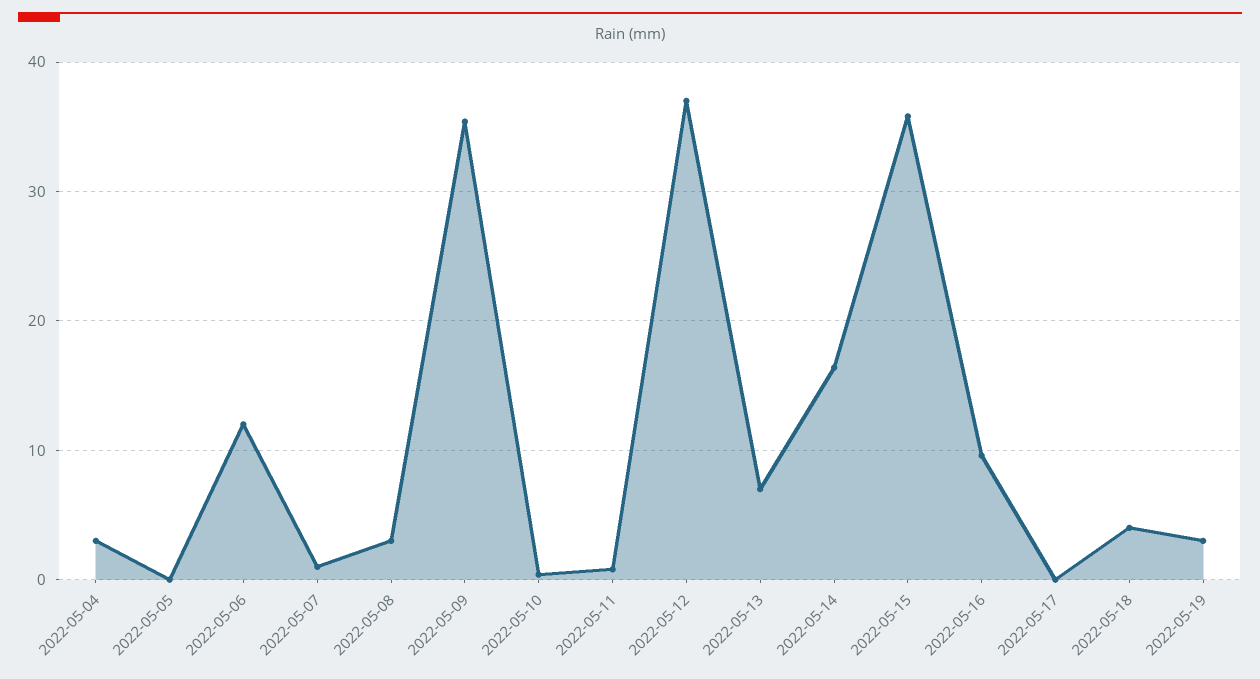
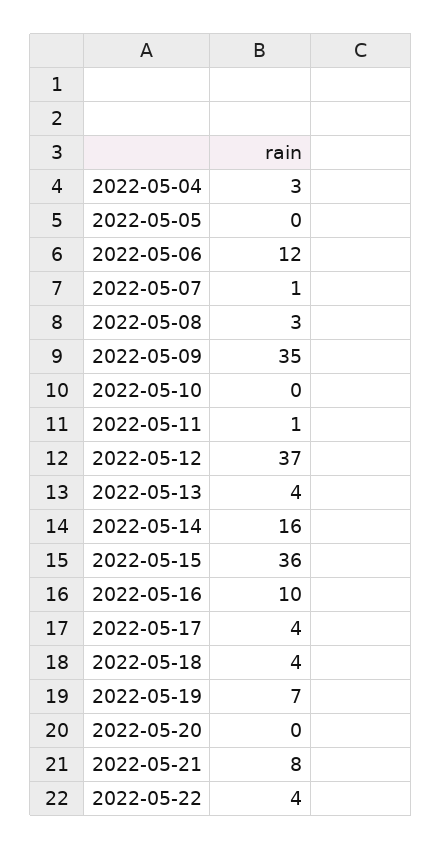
2022-05-13: 7 -> 4
2022-05-17: 0 -> 4
2022-05-19: 3 -> 7
2022-05-20: none -> 0
2022-05-21: none -> 8
2022-05-22: none -> 4

